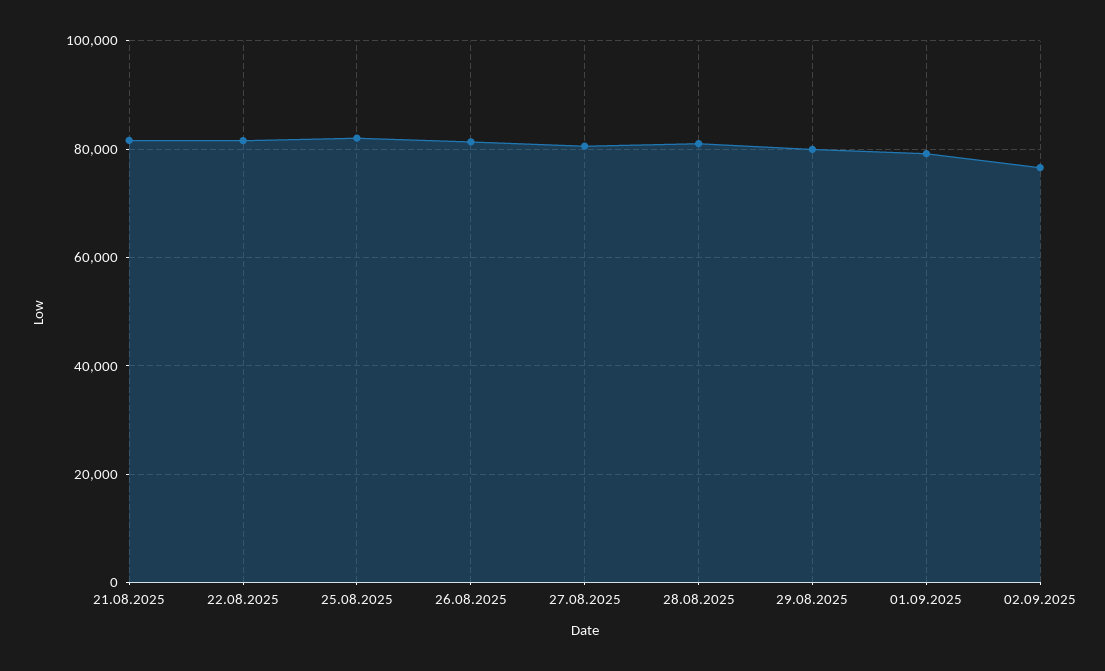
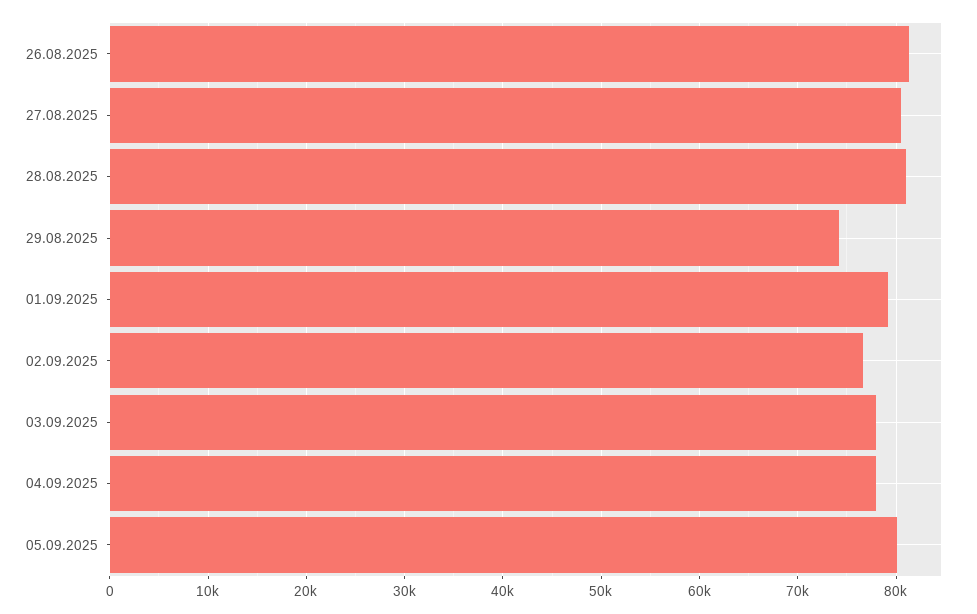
21.08.2025: 82000 -> none
22.08.2025: 82000 -> none
25.08.2025: 82000 -> none
29.08.2025: 80000 -> 74000
03.09.2025: none -> 78000
04.09.2025: none -> 78000
05.09.2025: none -> 80000

